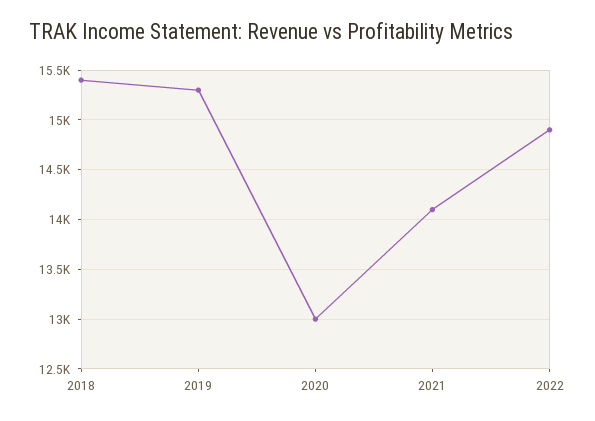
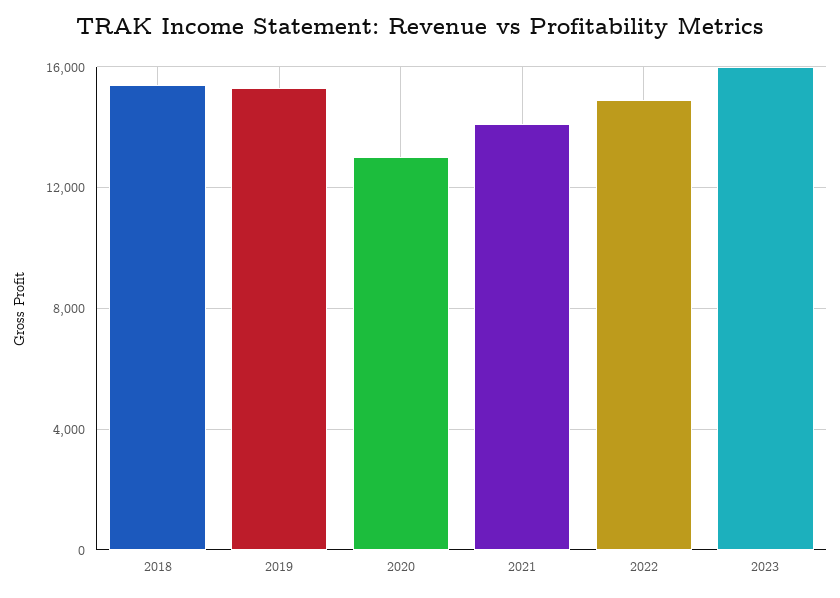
2023: none -> 16000

